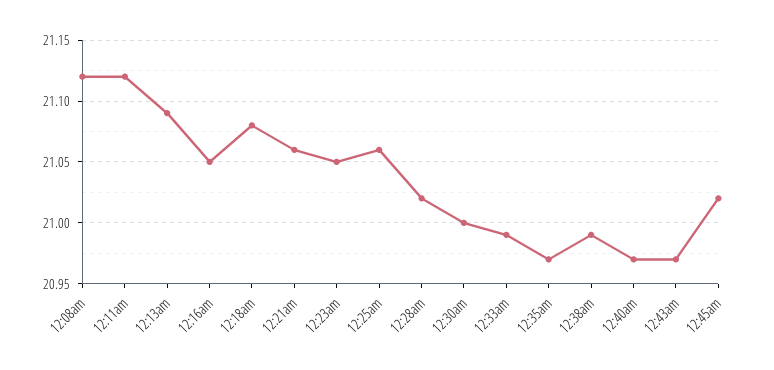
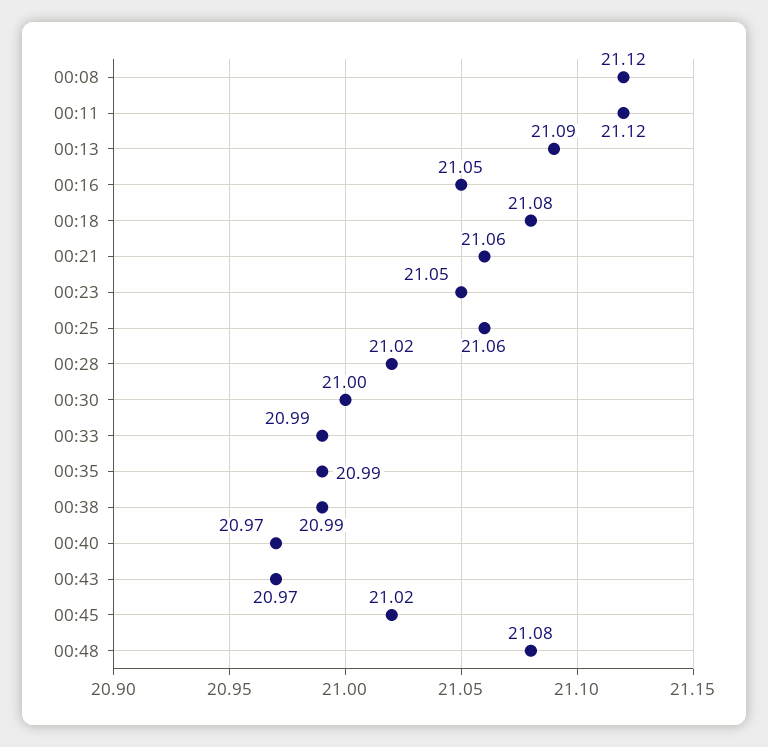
12:35am: 20.97 -> 20.99
00:48: none -> 21.08

